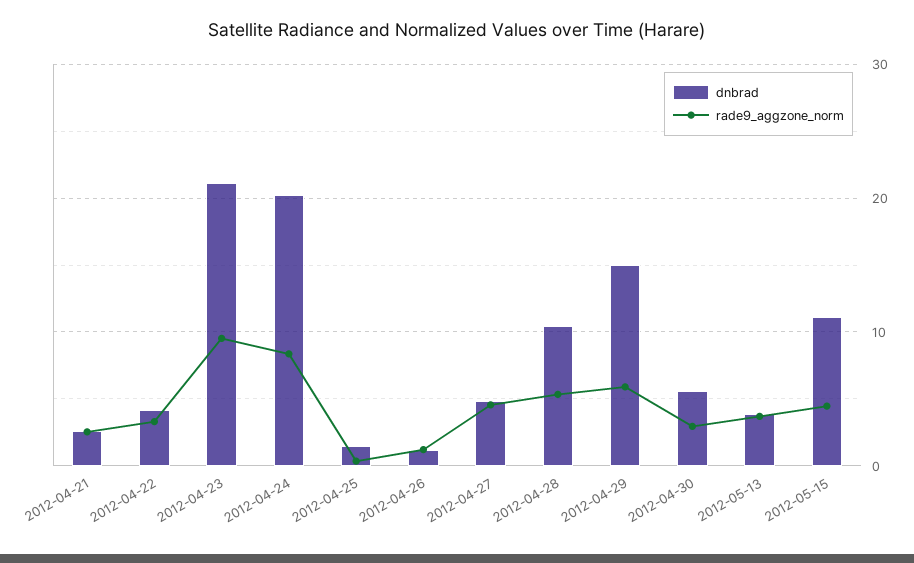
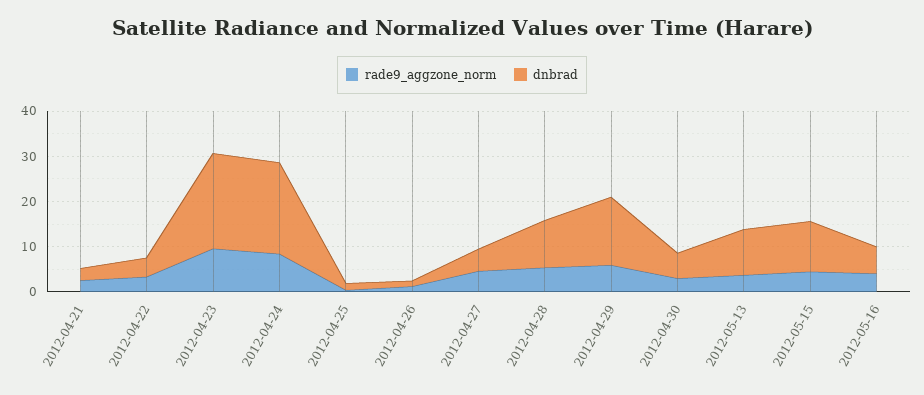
dnbrad, 2012-05-13: 4 -> 10
rade9_aggzone_norm, 2012-05-16: none -> 4
dnbrad, 2012-05-16: none -> 6

